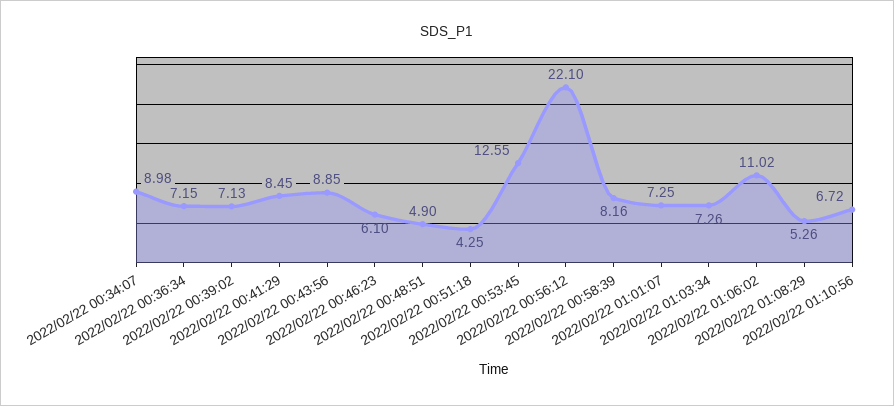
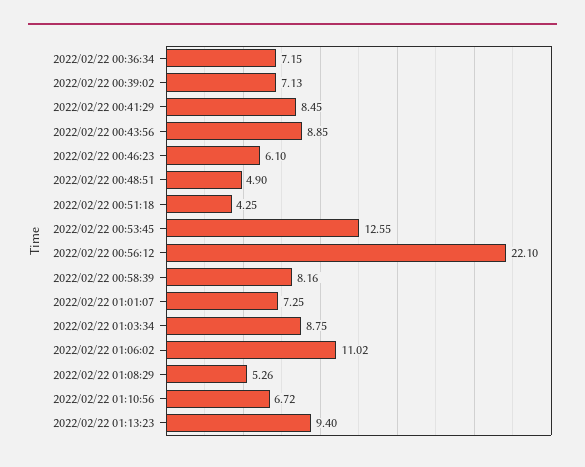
2022/02/22 00:34:07: 8.98 -> none
2022/02/22 01:03:34: 7.26 -> 8.75
2022/02/22 01:13:23: none -> 9.4

